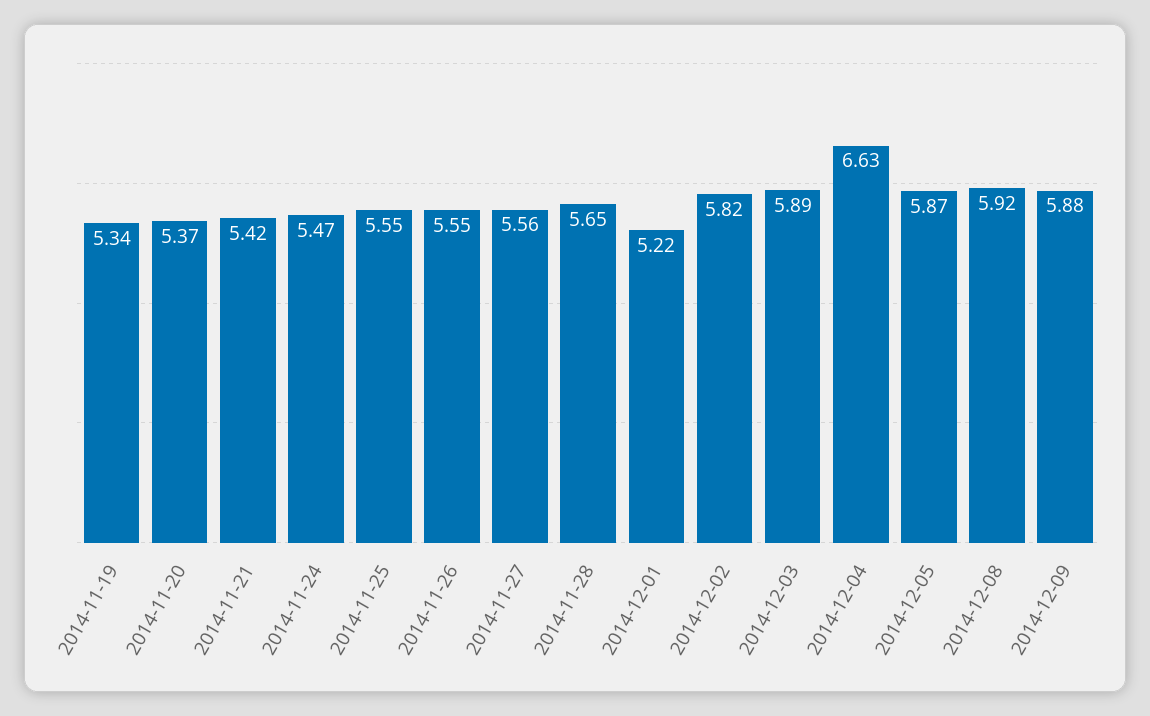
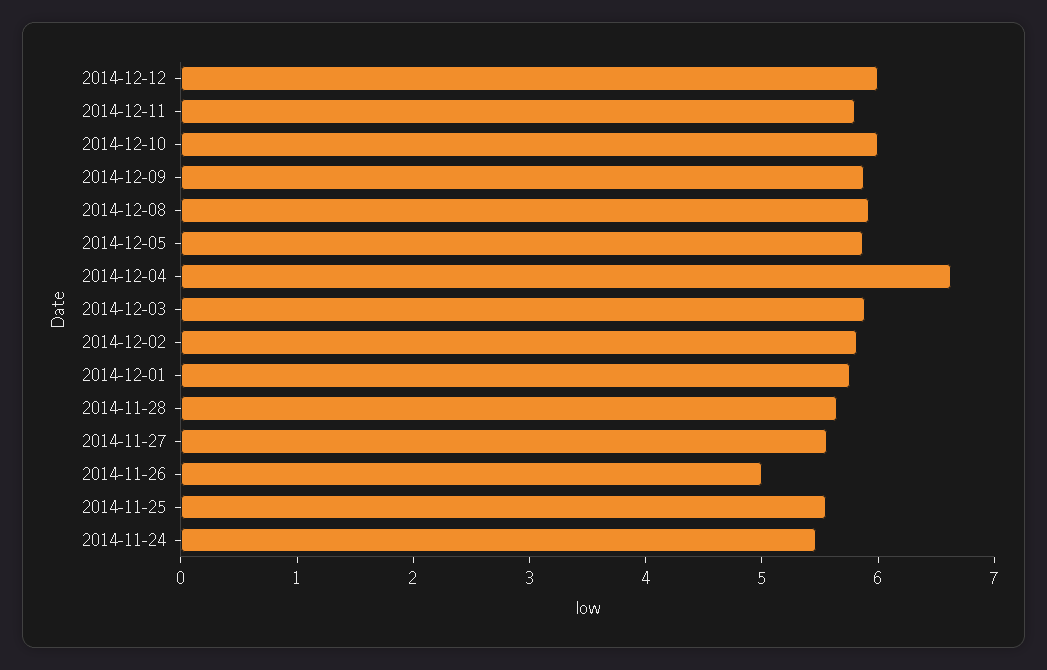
2014-11-19: 5.34 -> none
2014-11-20: 5.37 -> none
2014-11-21: 5.42 -> none
2014-11-26: 5.55 -> 5
2014-12-01: 5.22 -> 5.8
2014-12-12: none -> 6
2014-12-11: none -> 5.8
2014-12-10: none -> 6

